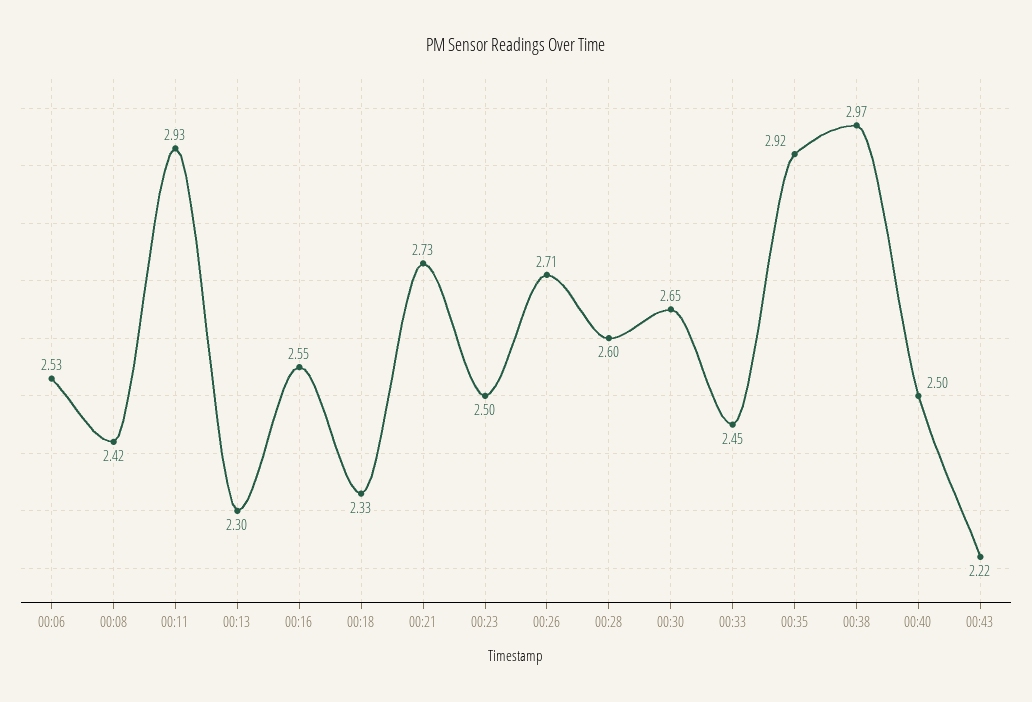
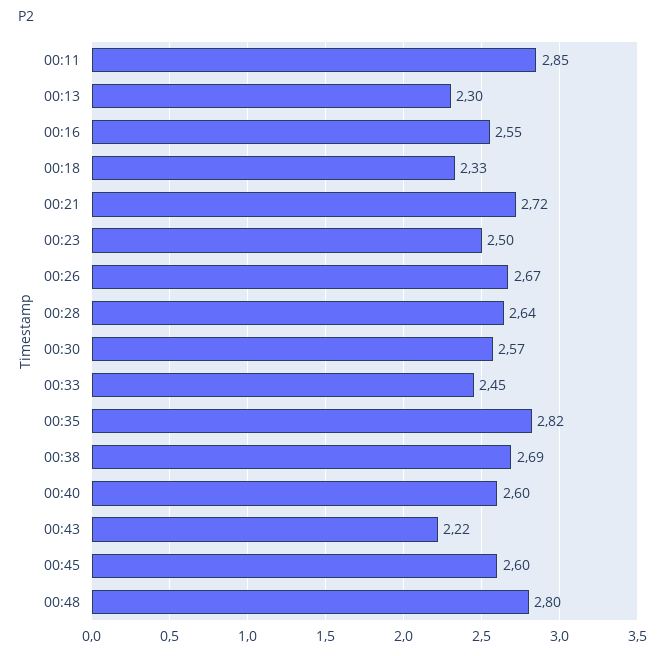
00:06: 2.53 -> none
00:08: 2.42 -> none
00:11: 2.93 -> 2.85
00:21: 2.73 -> 2.72
00:26: 2.71 -> 2.67
00:28: 2.6 -> 2.64
00:30: 2.65 -> 2.57
00:35: 2.92 -> 2.82
00:38: 2.97 -> 2.69
00:40: 2.5 -> 2.6
00:45: none -> 2.6
00:48: none -> 2.8

